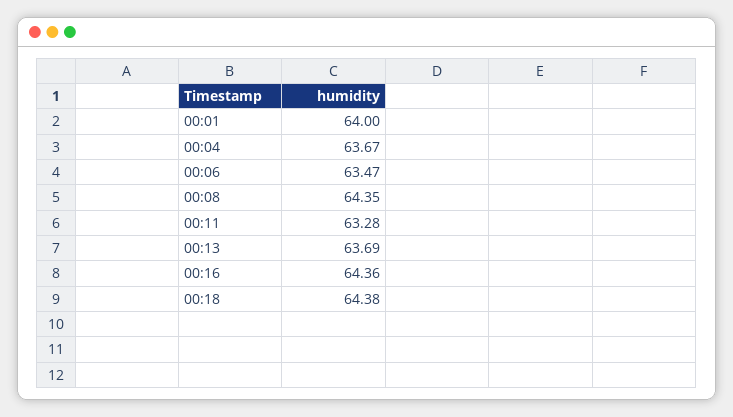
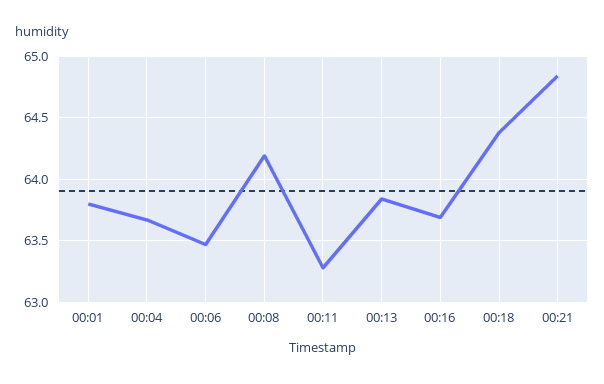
00:01: 64 -> 63.8
00:08: 64.35 -> 64.2
00:13: 63.69 -> 63.85
00:16: 64.36 -> 63.7
00:21: none -> 64.85

